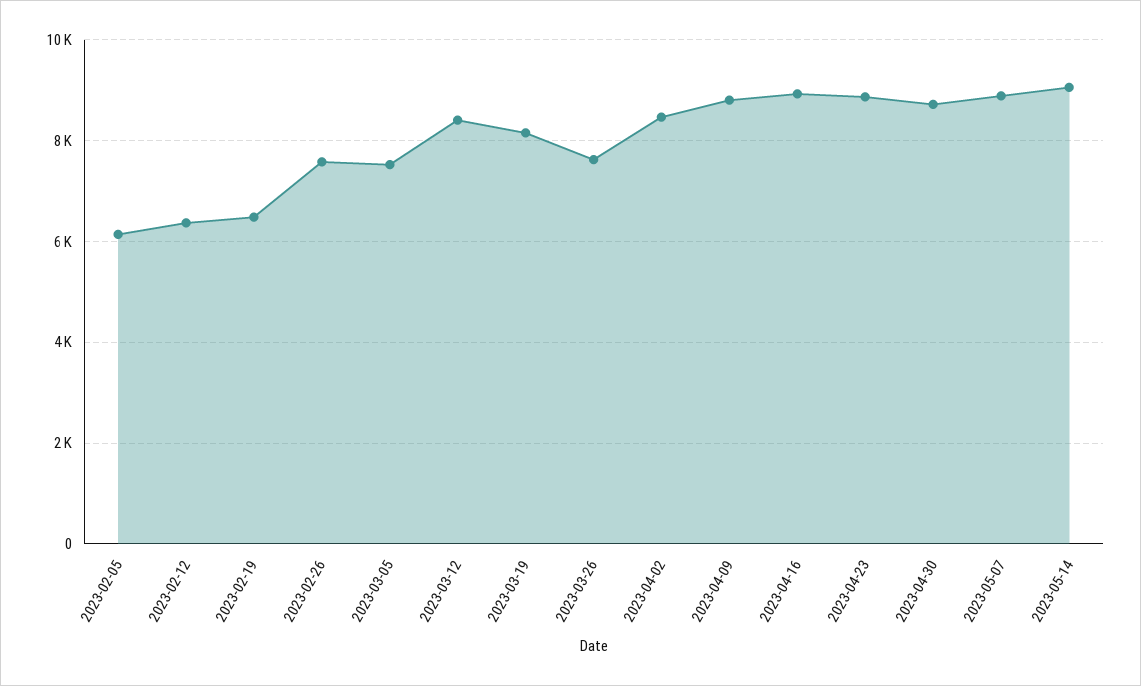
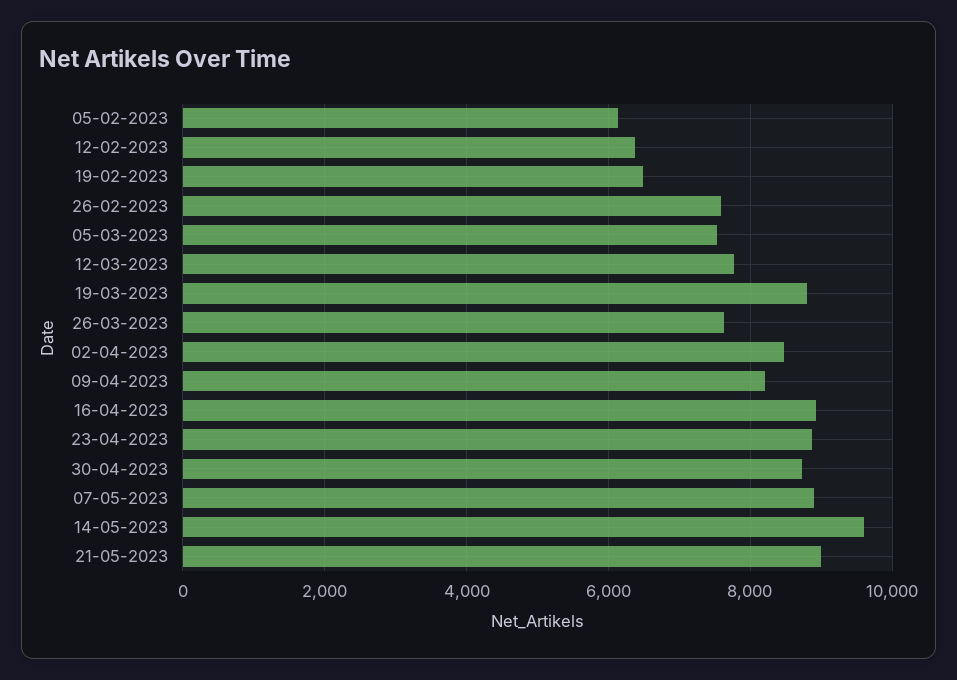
2023-03-12: 8400 -> 7800
2023-03-19: 8200 -> 8800
2023-04-09: 8800 -> 8200
2023-05-14: 9000 -> 9600
21-05-2023: none -> 9000

